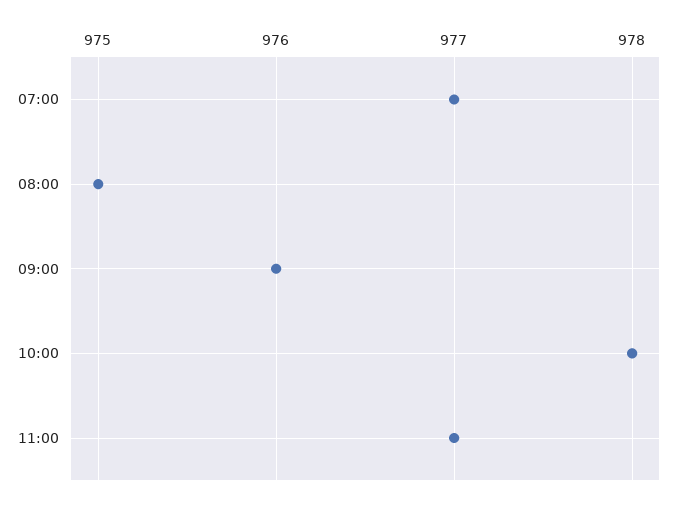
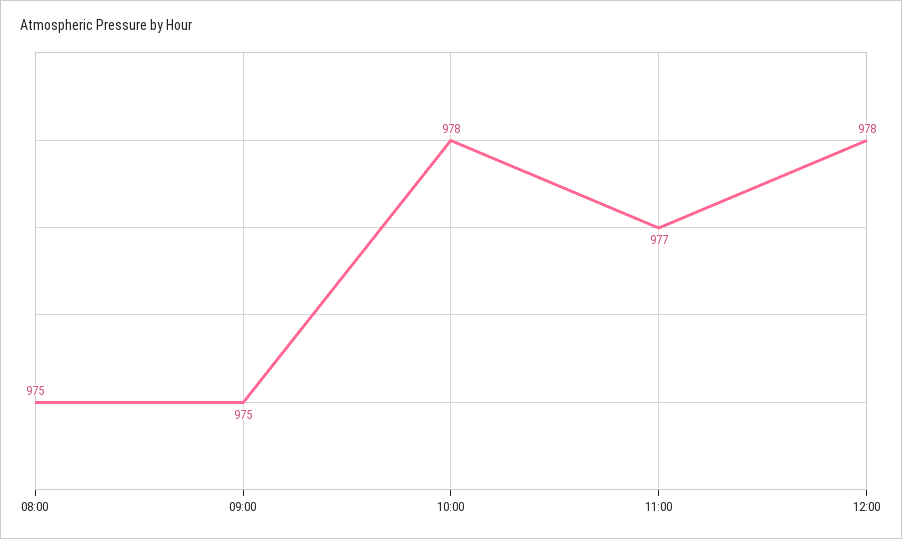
07:00: 977 -> none
09:00: 976 -> 975
12:00: none -> 978

